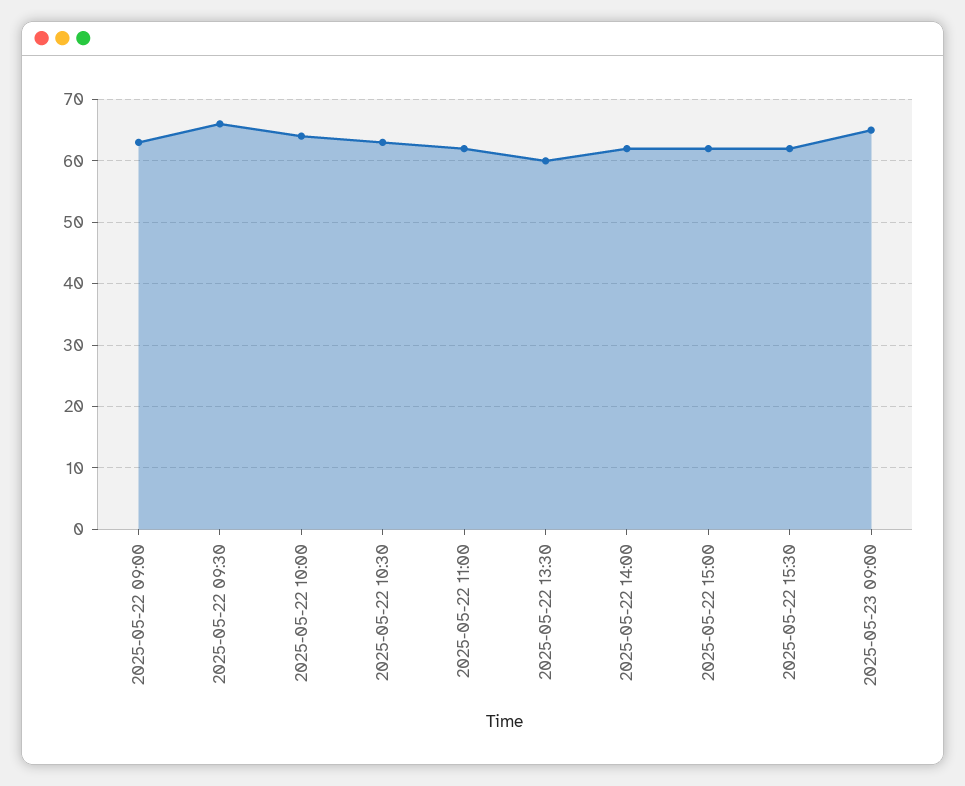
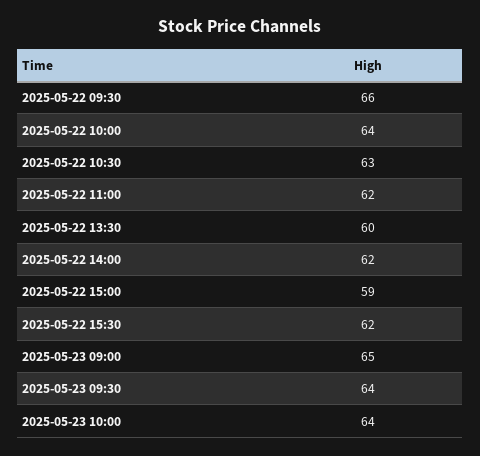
2025-05-22 09:00: 63 -> none
2025-05-22 15:00: 62 -> 59
2025-05-23 09:30: none -> 64
2025-05-23 10:00: none -> 64

